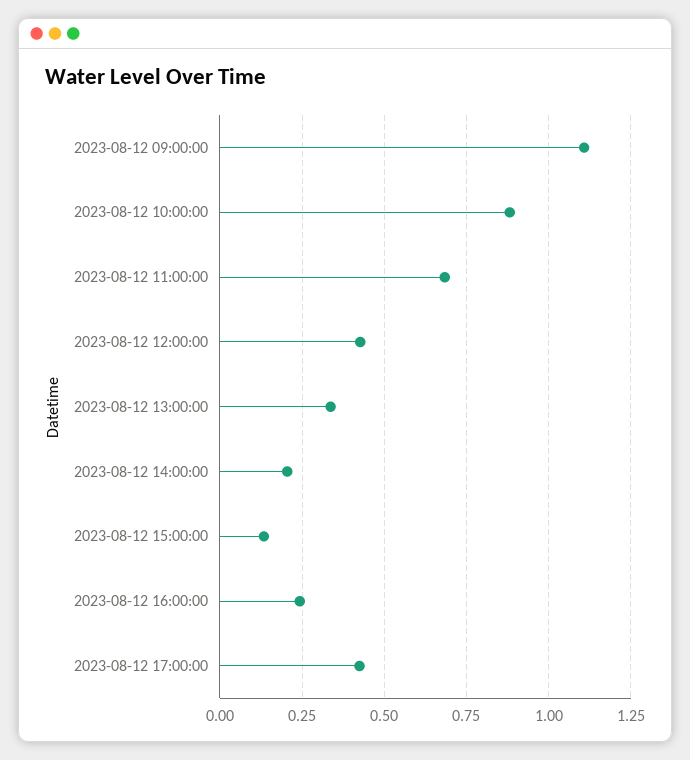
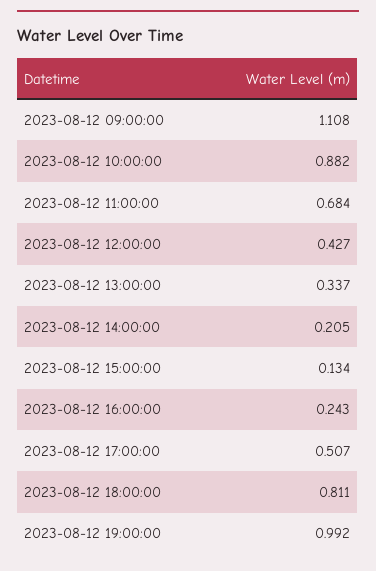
2023-08-12 17:00:00: 0.425 -> 0.507
2023-08-12 18:00:00: none -> 0.811
2023-08-12 19:00:00: none -> 0.992

